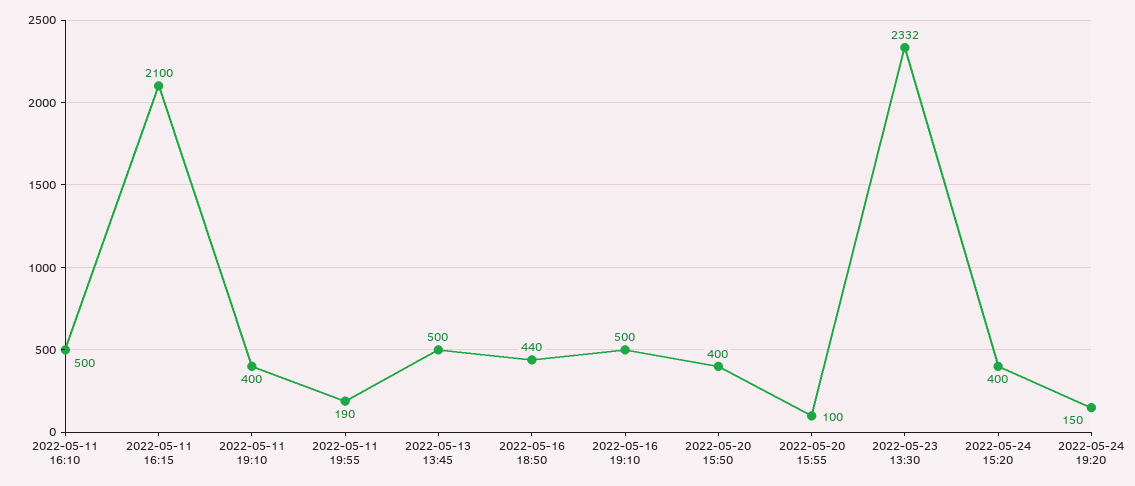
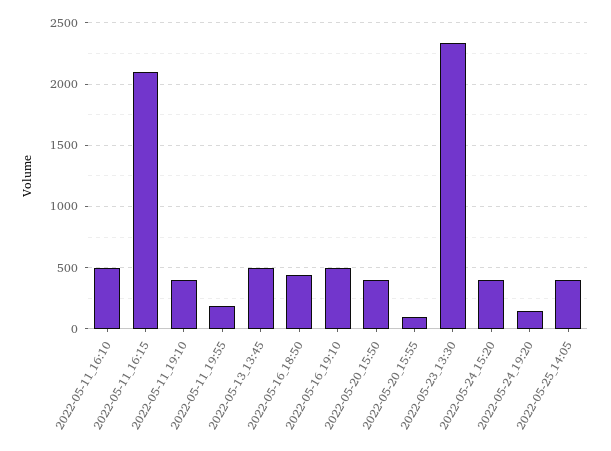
2022-05-25_14:05: none -> 400

